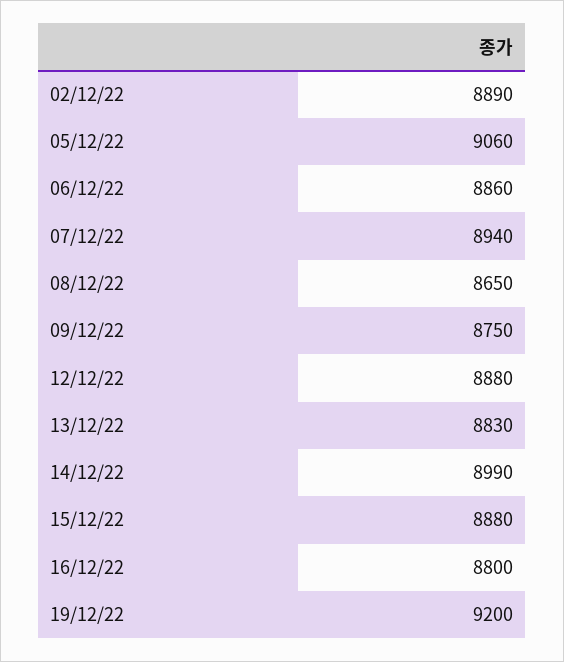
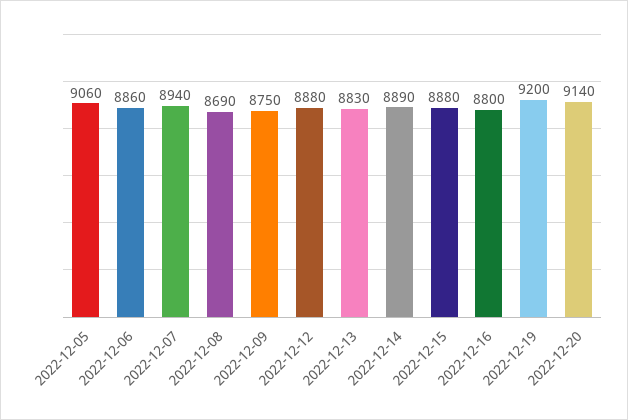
02/12/22: 8890 -> none
08/12/22: 8650 -> 8690
14/12/22: 8990 -> 8890
2022-12-20: none -> 9140

